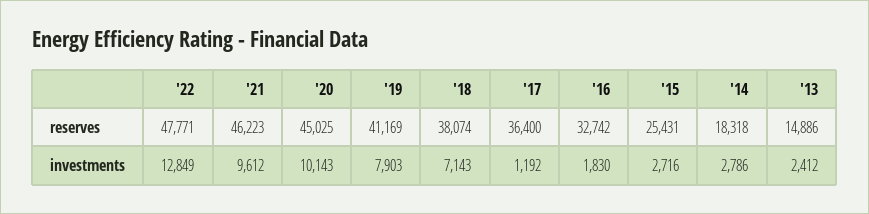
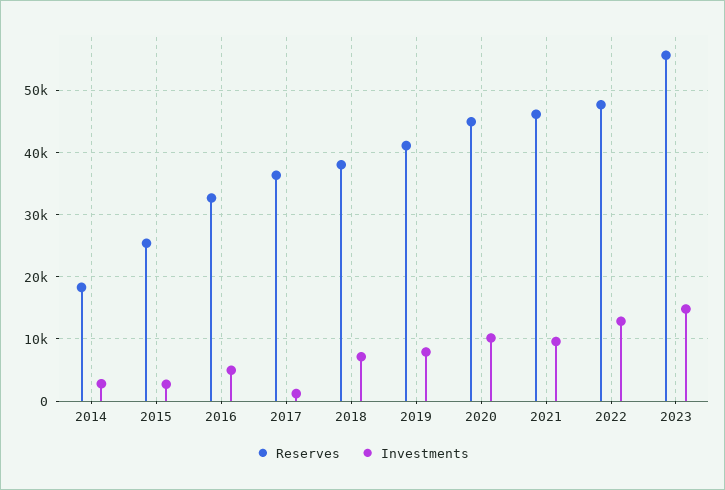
reserves, '13: 14886 -> none
investments, '16: 1830 -> 5000
investments, '13: 2412 -> none
reserves, 2023: none -> 56000
investments, 2023: none -> 15000

